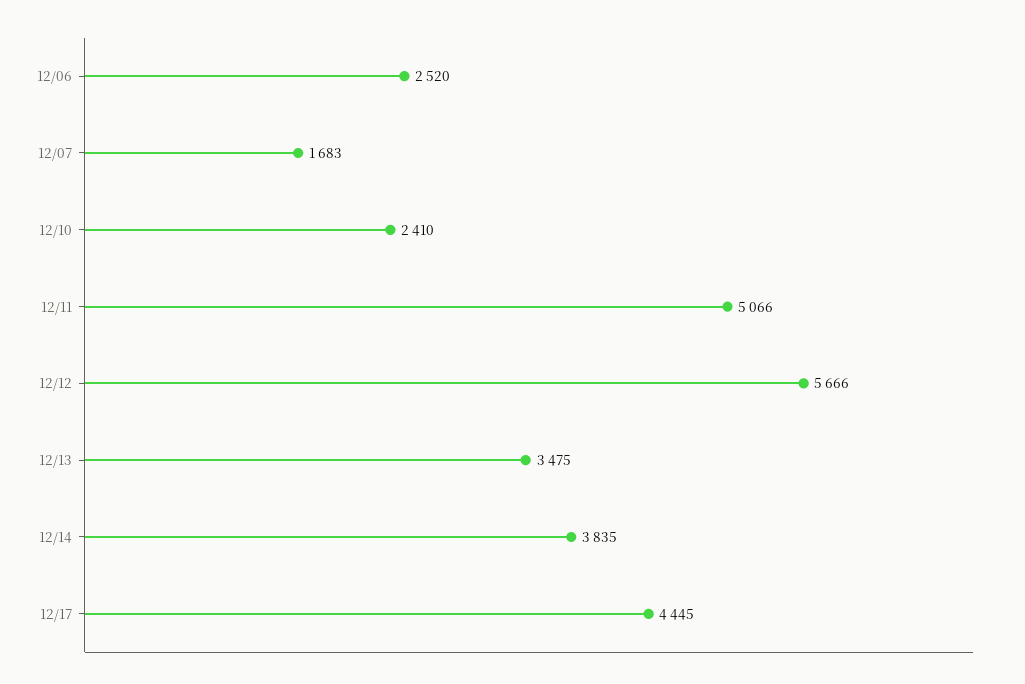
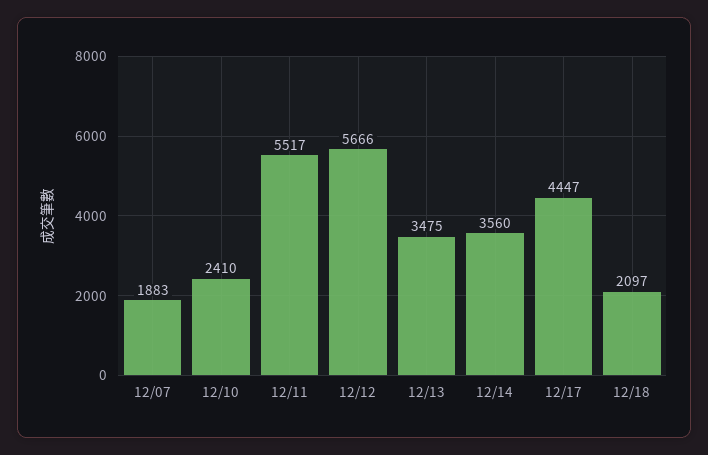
12/06: 2520 -> none
12/07: 1683 -> 1883
12/11: 5066 -> 5517
12/14: 3835 -> 3560
12/17: 4445 -> 4447
12/18: none -> 2097

